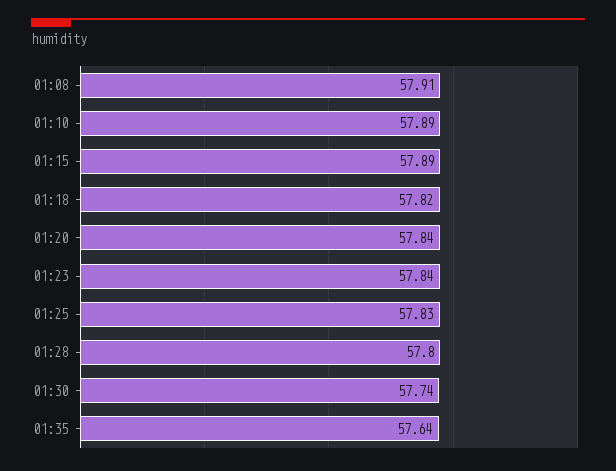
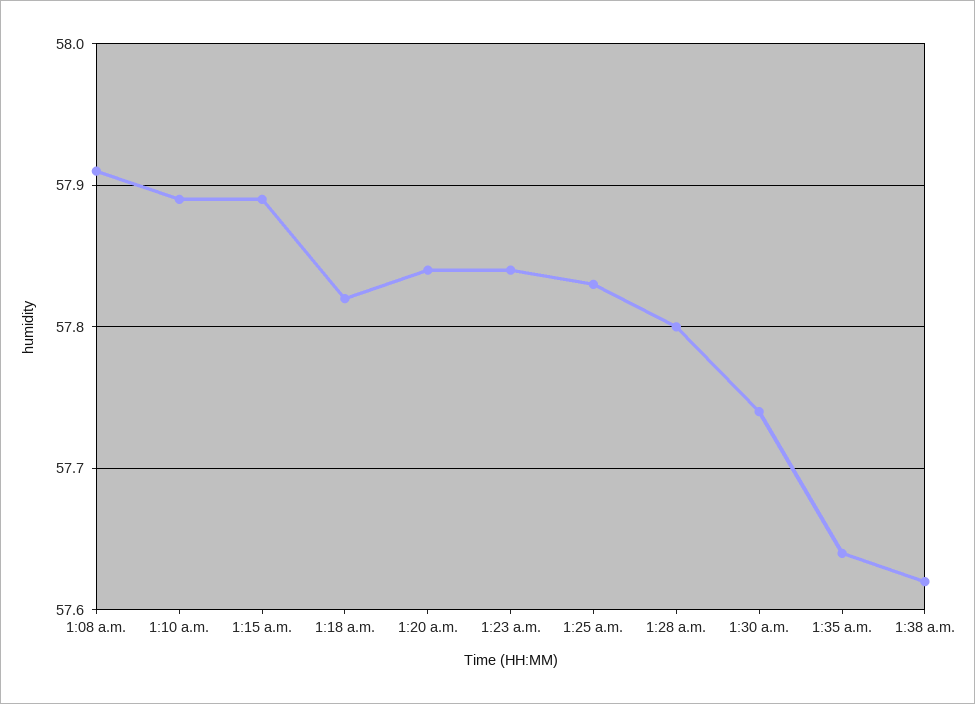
1:38 a.m.: none -> 57.62

